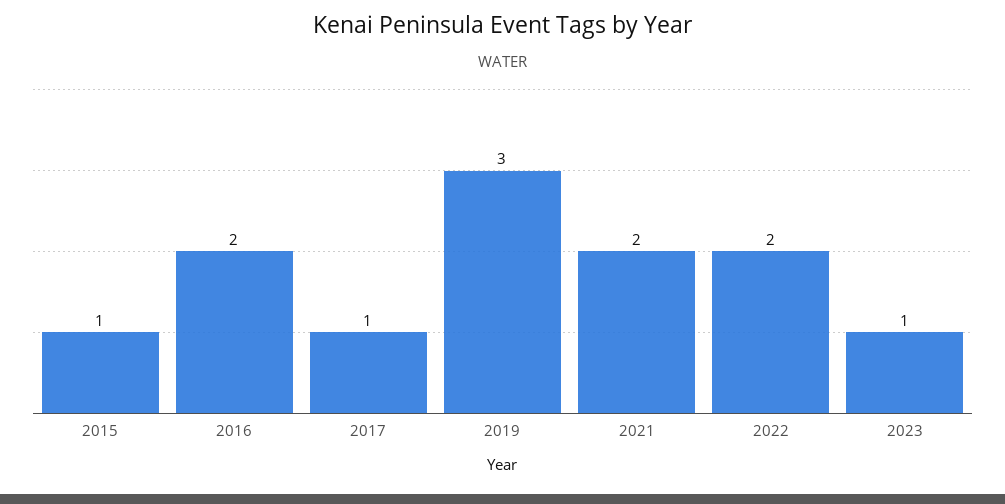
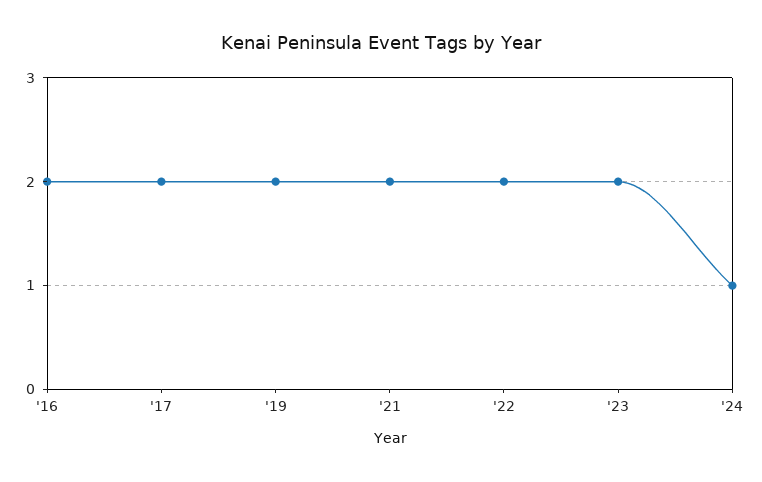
2015: 1 -> none
2017: 1 -> 2
2019: 3 -> 2
2023: 1 -> 2
'24: none -> 1

